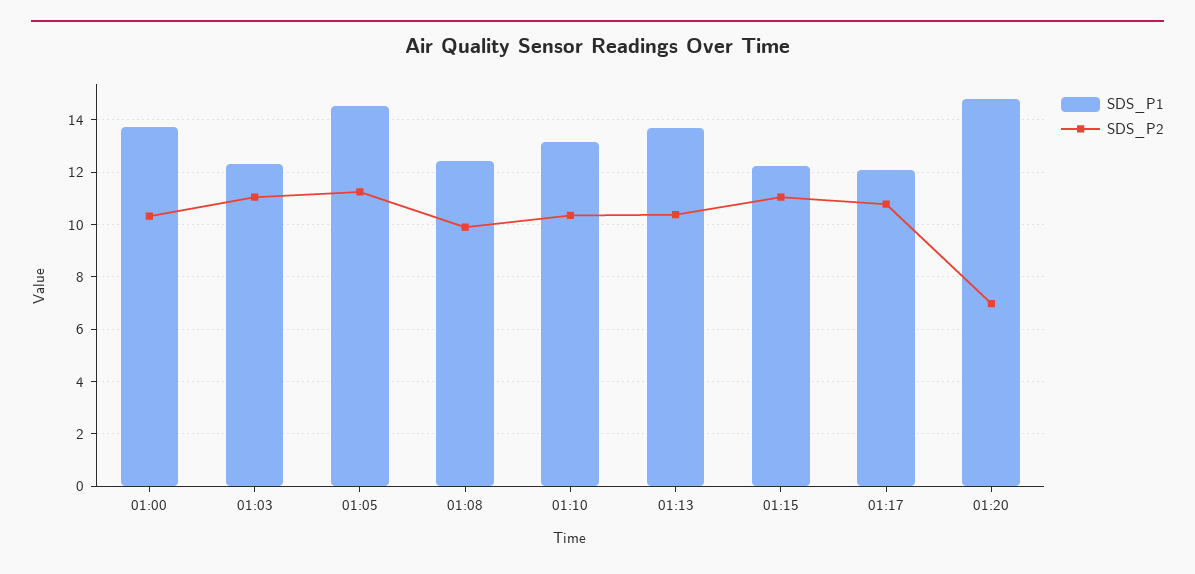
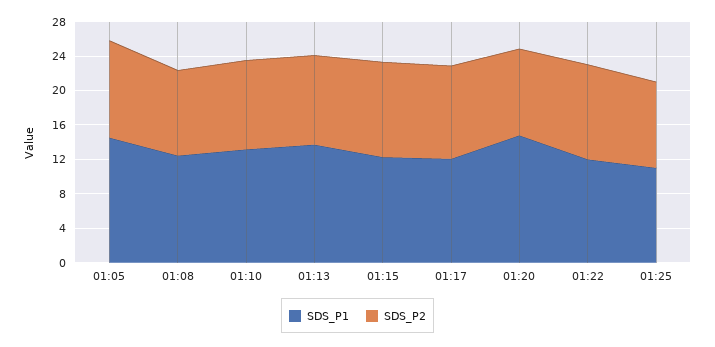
SDS_P1, 01:00: 13.75 -> none
SDS_P2, 01:00: 10.25 -> none
SDS_P1, 01:03: 12.25 -> none
SDS_P2, 01:03: 11 -> none
SDS_P2, 01:20: 7 -> 10
SDS_P1, 01:22: none -> 12
SDS_P2, 01:22: none -> 11
SDS_P1, 01:25: none -> 11
SDS_P2, 01:25: none -> 10

